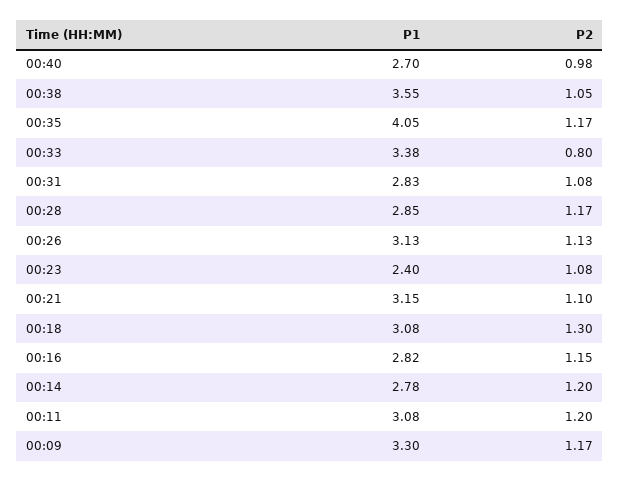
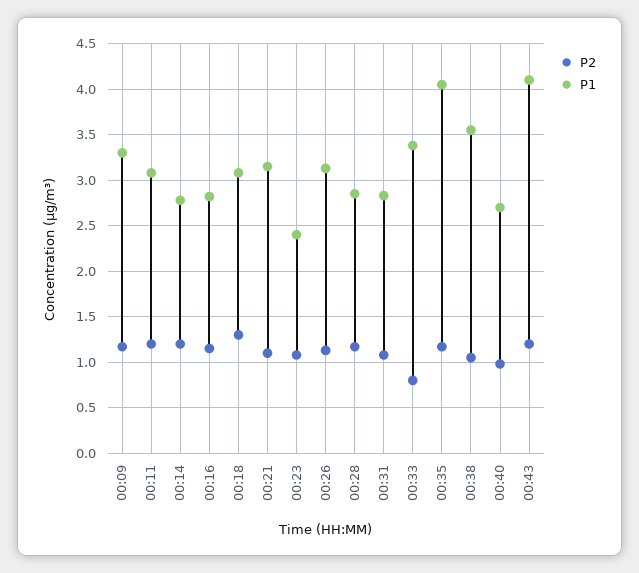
P2, 00:43: none -> 1.2
P1, 00:43: none -> 4.1

